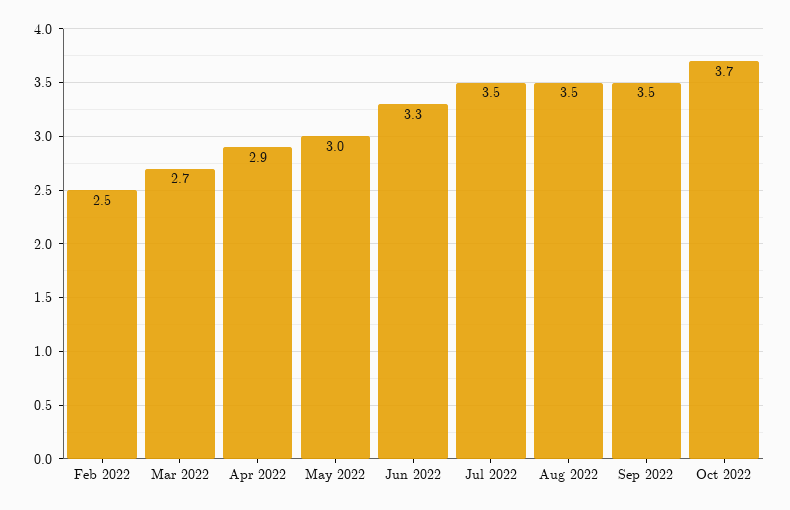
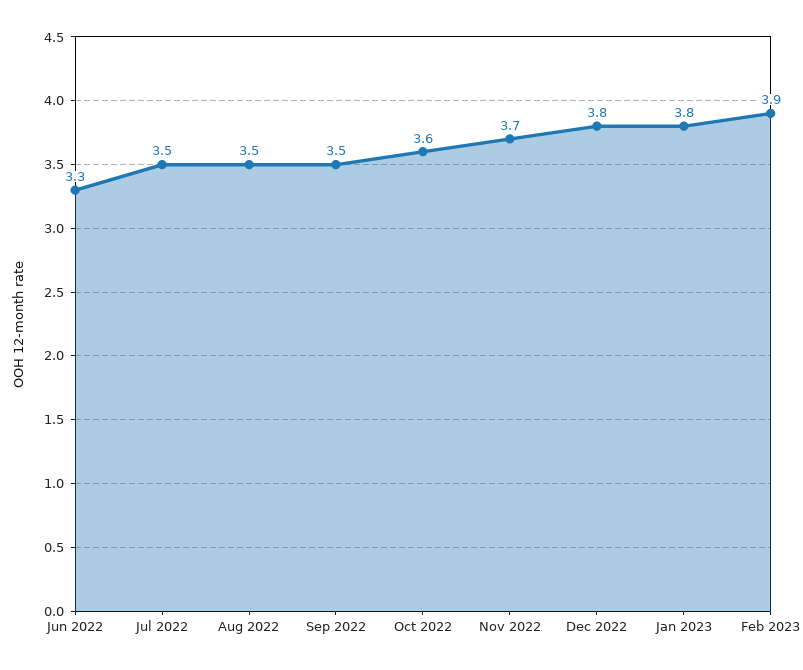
Feb 2022: 2.5 -> none
Mar 2022: 2.7 -> none
Apr 2022: 2.9 -> none
May 2022: 3 -> none
Oct 2022: 3.7 -> 3.6
Nov 2022: none -> 3.7
Dec 2022: none -> 3.8
Jan 2023: none -> 3.8
Feb 2023: none -> 3.9

